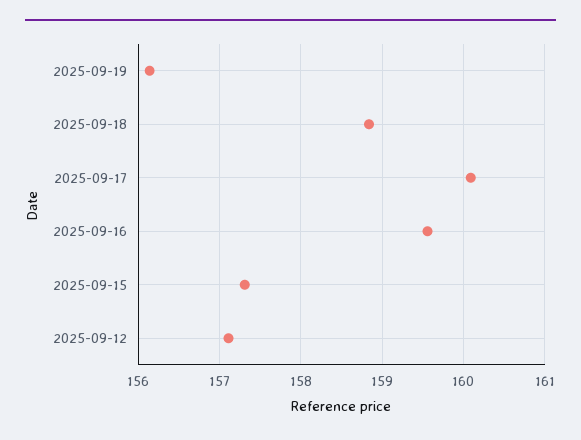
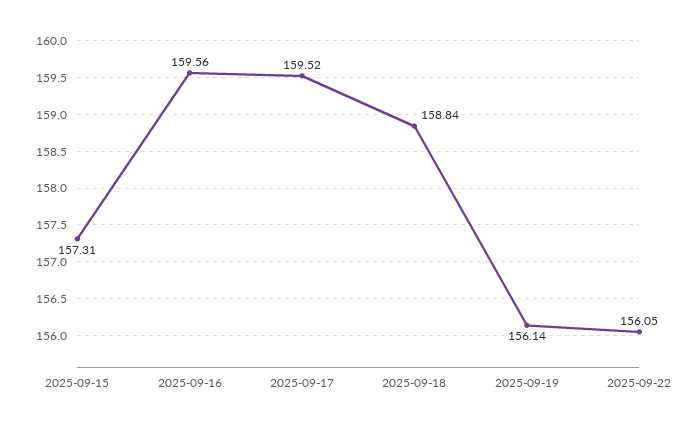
2025-09-17: 160.1 -> 159.52
2025-09-12: 157.1 -> none
2025-09-22: none -> 156.05

